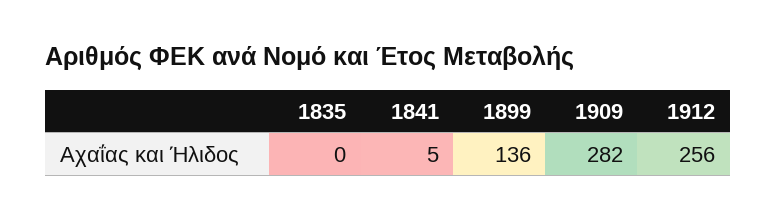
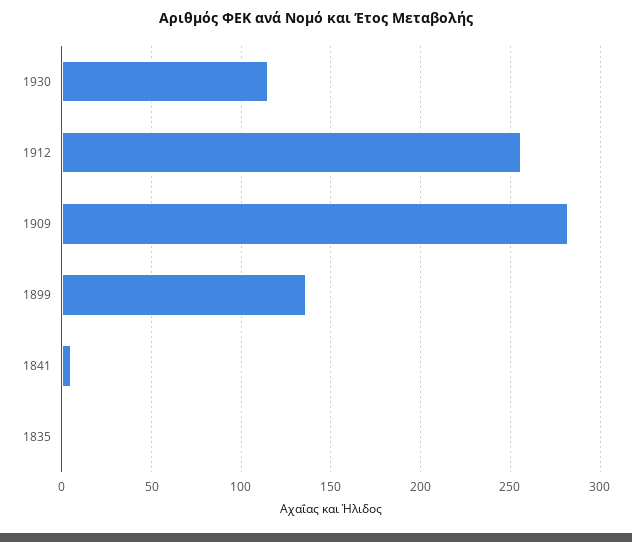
1930: none -> 115

